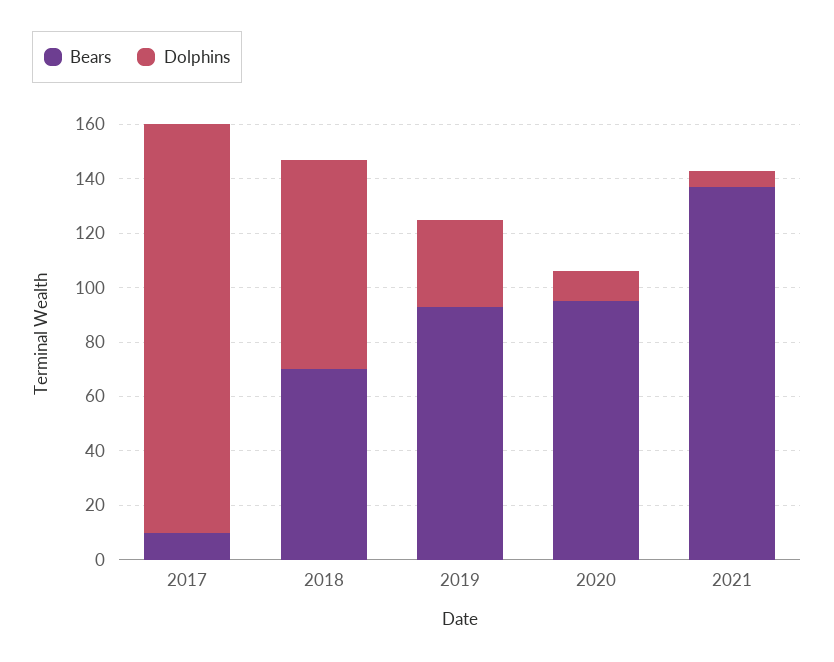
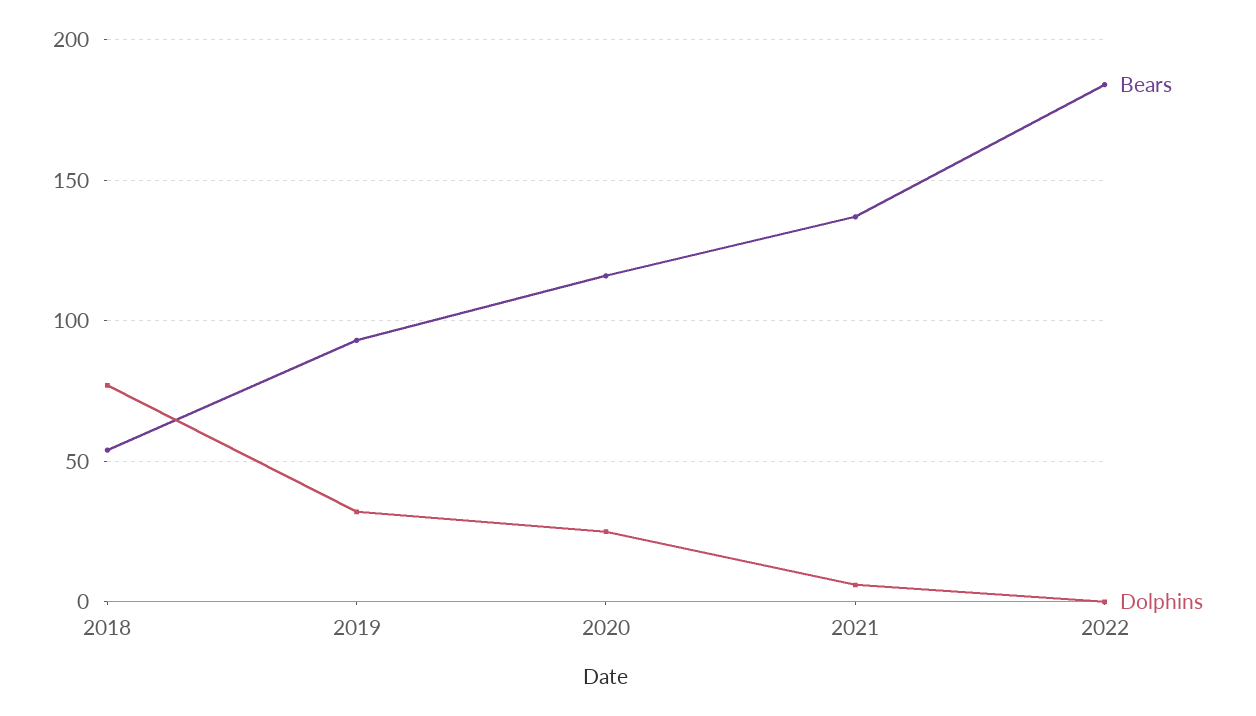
Bears, 2017: 10 -> none
Dolphins, 2017: 150 -> none
Bears, 2018: 70 -> 55
Bears, 2020: 95 -> 115
Dolphins, 2020: 10 -> 25
Bears, 2022: none -> 185
Dolphins, 2022: none -> 0

